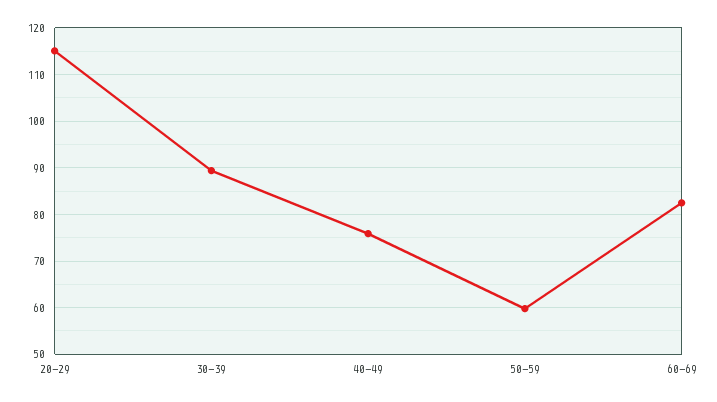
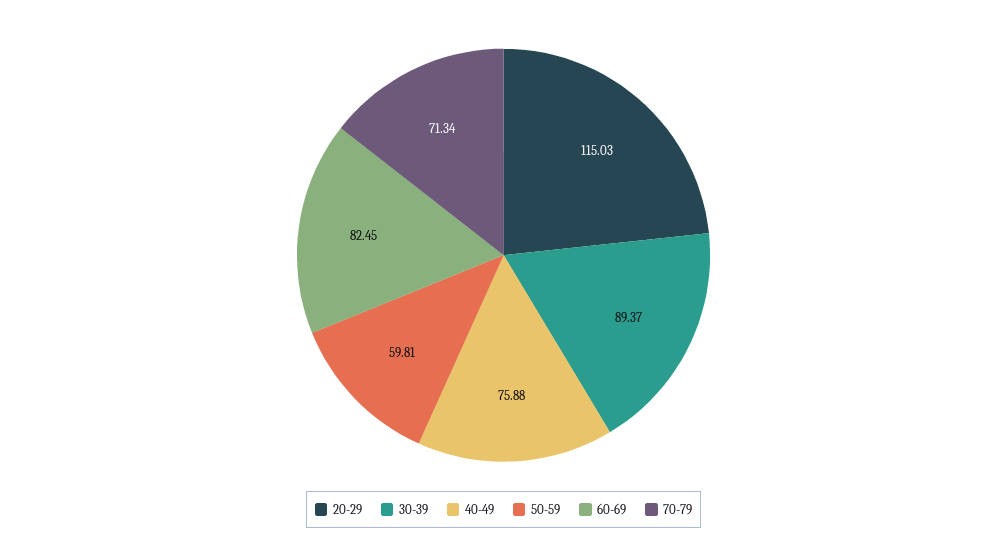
70-79: none -> 71.34

